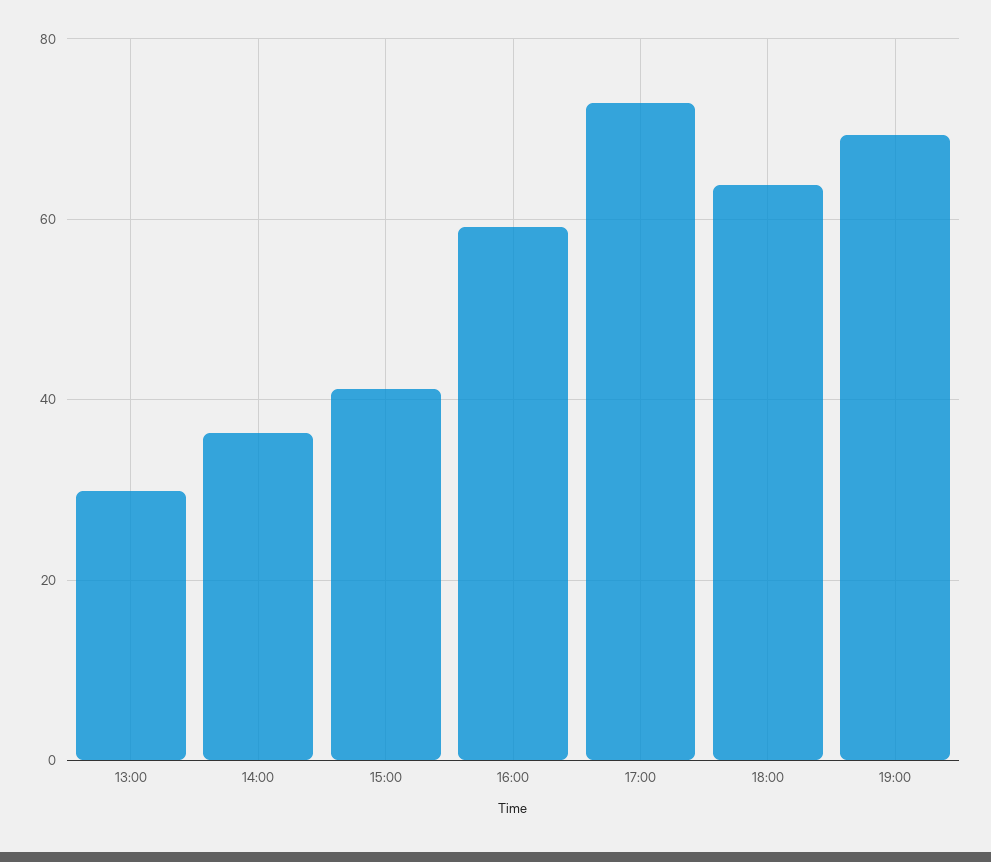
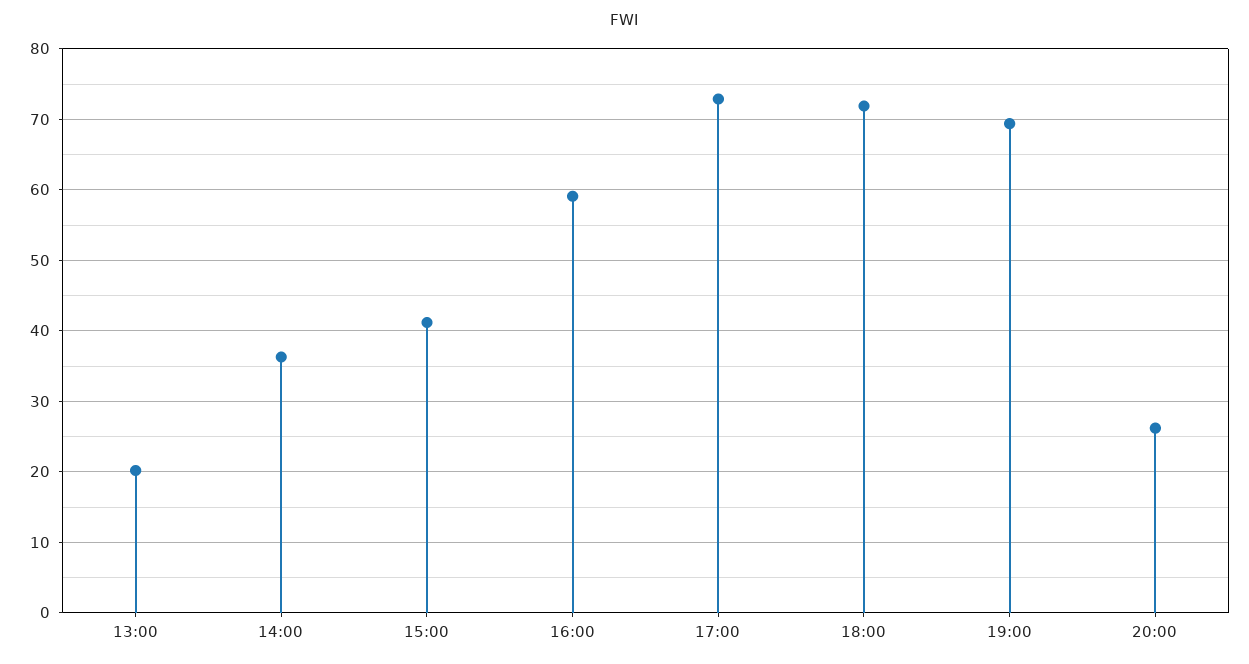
13:00: 30 -> 20
18:00: 64 -> 72
20:00: none -> 26

